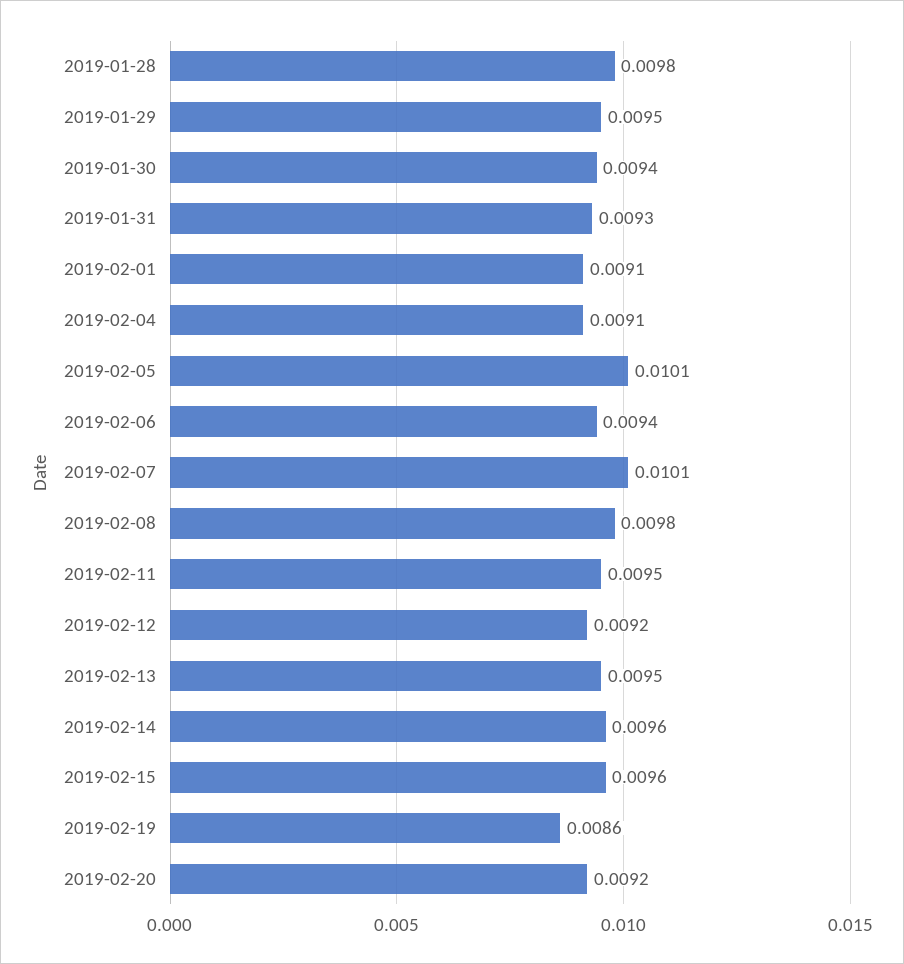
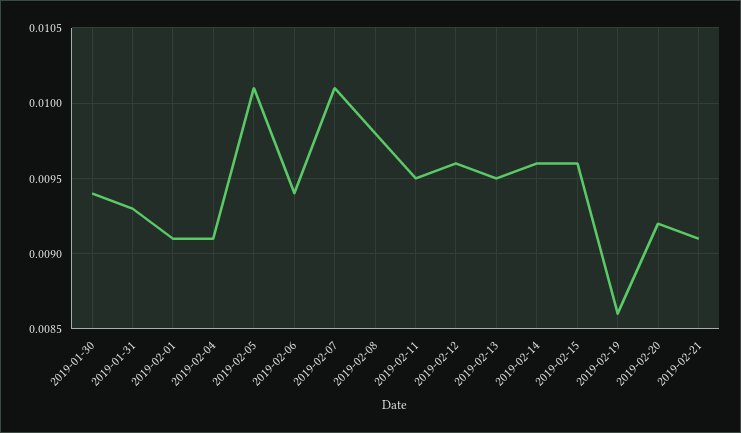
2019-01-28: 0.0098 -> none
2019-01-29: 0.0095 -> none
2019-02-12: 0.0092 -> 0.0096
2019-02-21: none -> 0.0091

